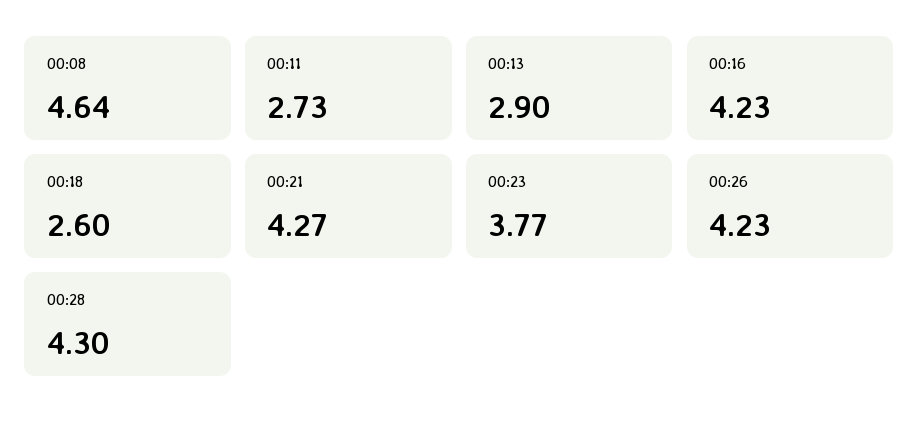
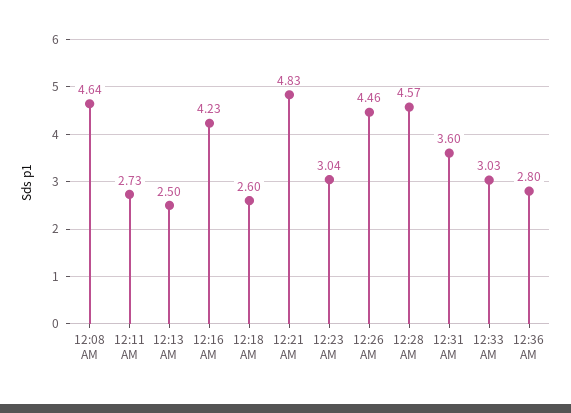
00:13: 2.9 -> 2.5
00:21: 4.27 -> 4.83
00:23: 3.77 -> 3.04
00:26: 4.23 -> 4.46
00:28: 4.3 -> 4.57
12:31 AM: none -> 3.6
12:33 AM: none -> 3.03
12:36 AM: none -> 2.8

